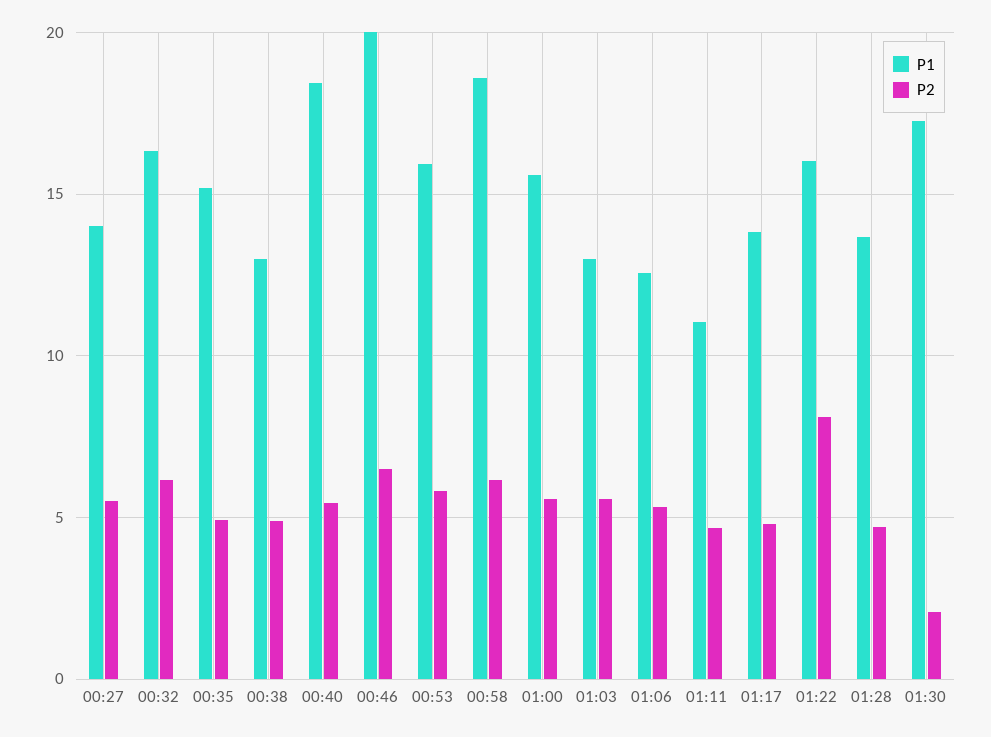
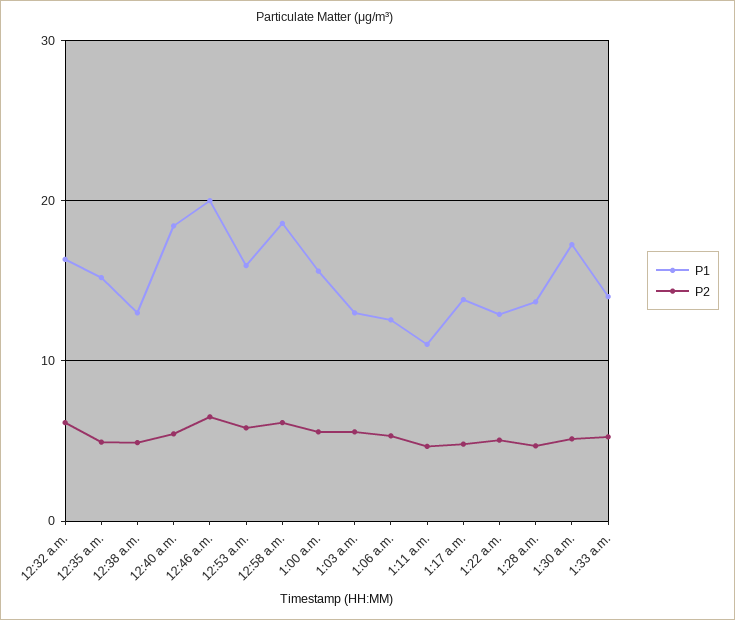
P1, 00:27: 14 -> none
P2, 00:27: 5.5 -> none
P1, 01:22: 16 -> 13
P2, 01:22: 8 -> 5
P2, 01:30: 2 -> 5
P1, 1:33 a.m.: none -> 14
P2, 1:33 a.m.: none -> 5

